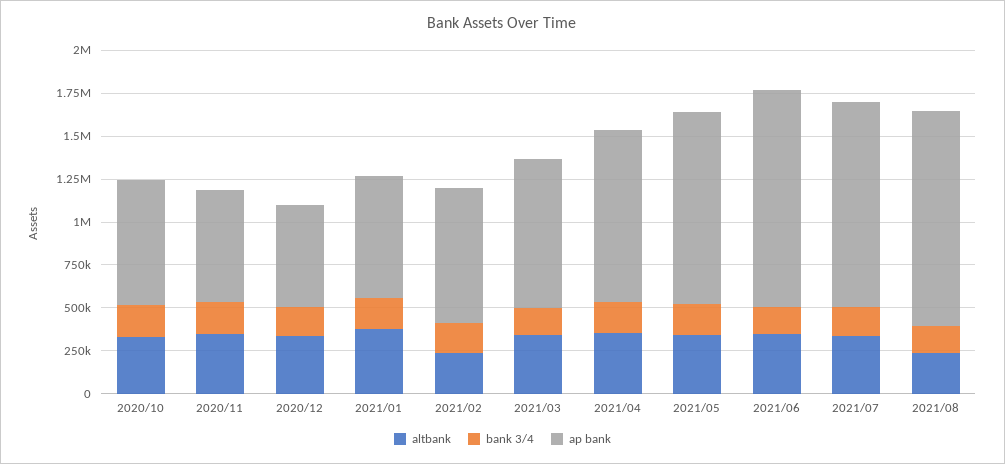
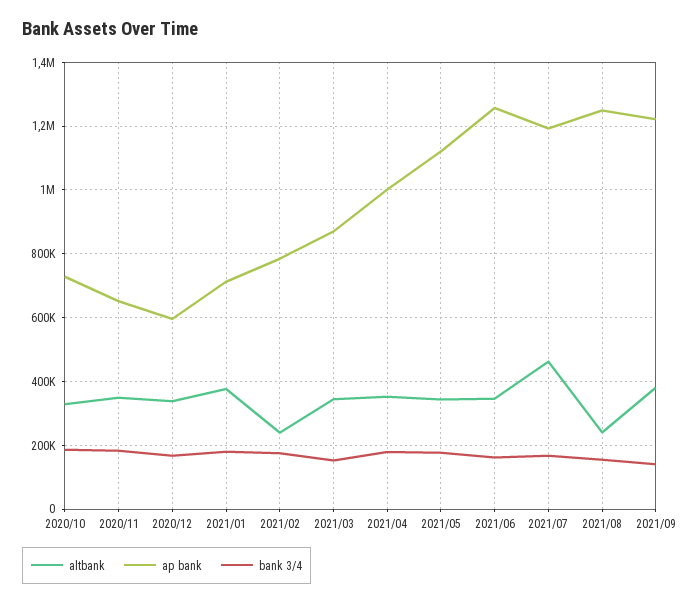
altbank, 2021/07: 350000 -> 460000
altbank, 2021/09: none -> 380000
ap bank, 2021/09: none -> 1220000
bank 3/4, 2021/09: none -> 140000

